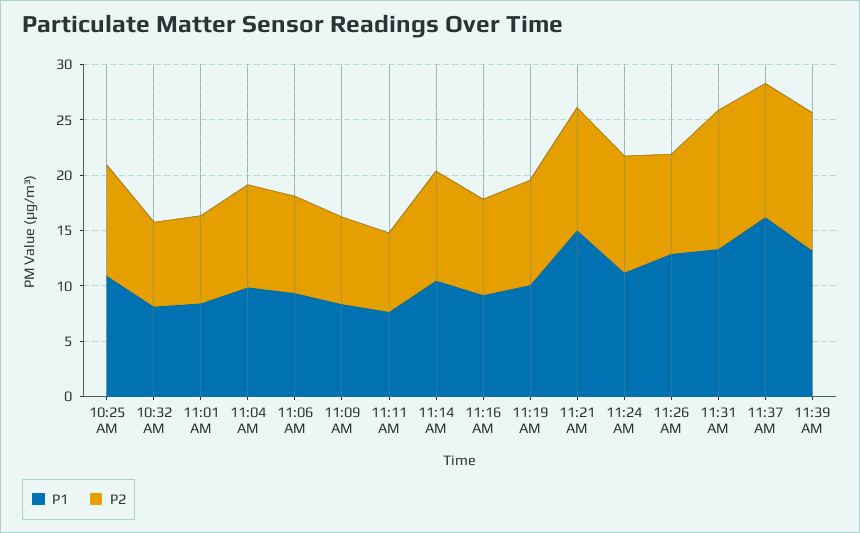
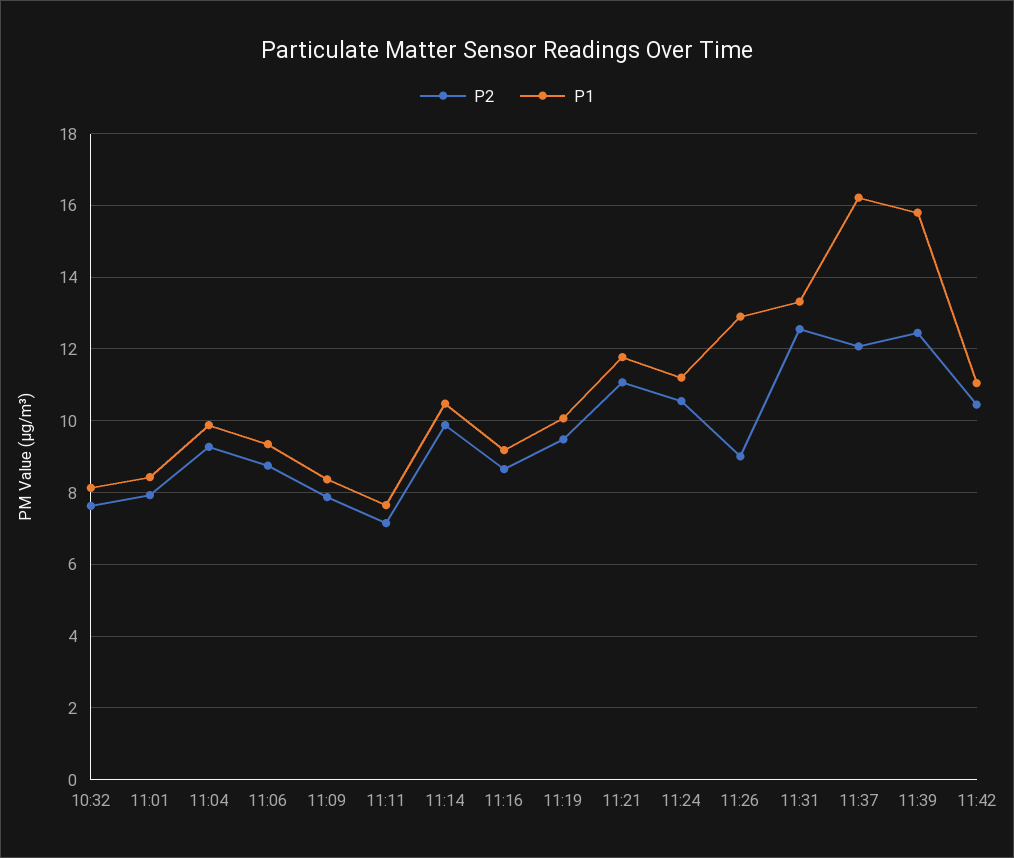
P1, 10:25 AM: 11 -> none
P2, 10:25 AM: 10 -> none
P1, 11:21 AM: 15 -> 11.8
P1, 11:39 AM: 13 -> 15.8
P2, 11:42: none -> 10.4
P1, 11:42: none -> 11

